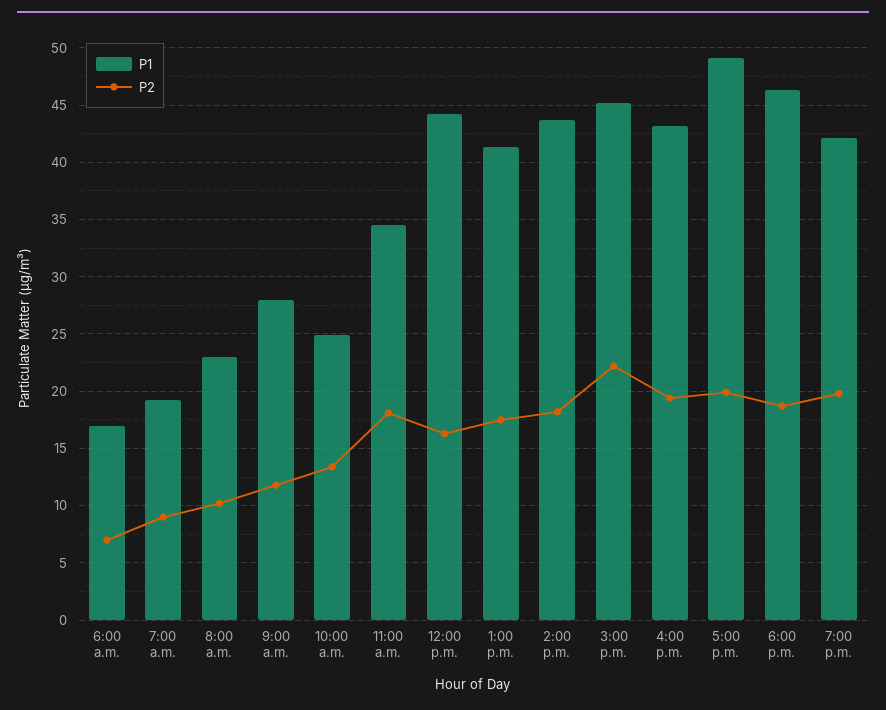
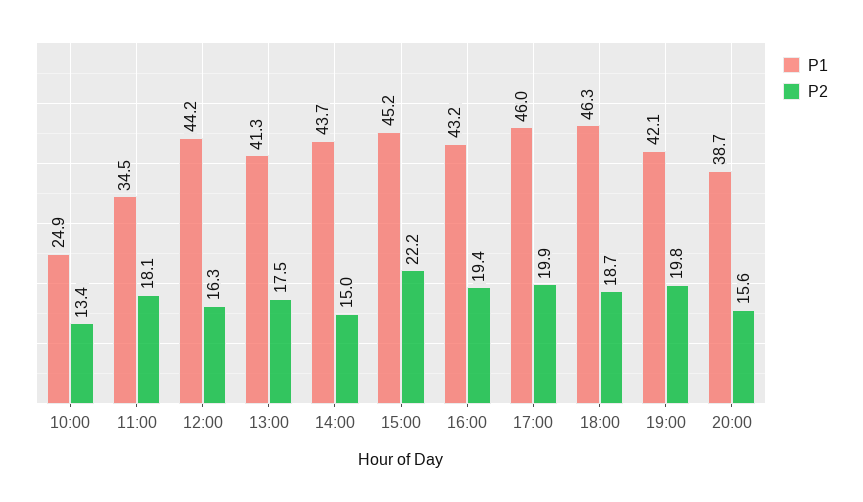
P1, 6:00 a.m.: 17 -> none
P2, 6:00 a.m.: 7 -> none
P1, 7:00 a.m.: 19 -> none
P2, 7:00 a.m.: 9 -> none
P1, 8:00 a.m.: 23 -> none
P2, 8:00 a.m.: 10 -> none
P1, 9:00 a.m.: 28 -> none
P2, 9:00 a.m.: 12 -> none
P2, 2:00 p.m.: 18 -> 15
P1, 5:00 p.m.: 49 -> 46
P1, 20:00: none -> 38.7
P2, 20:00: none -> 15.6

